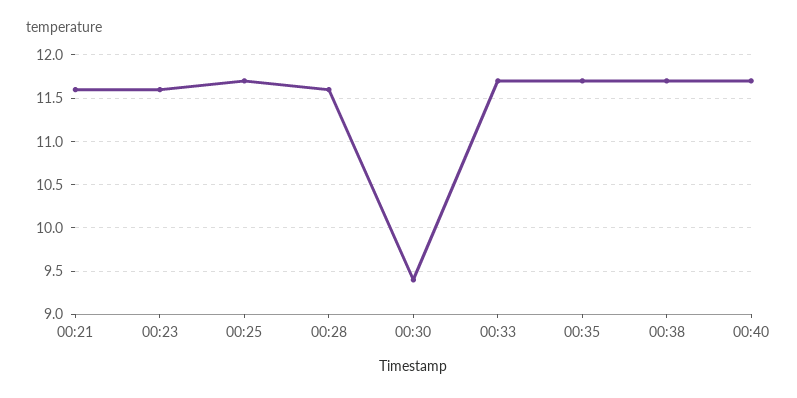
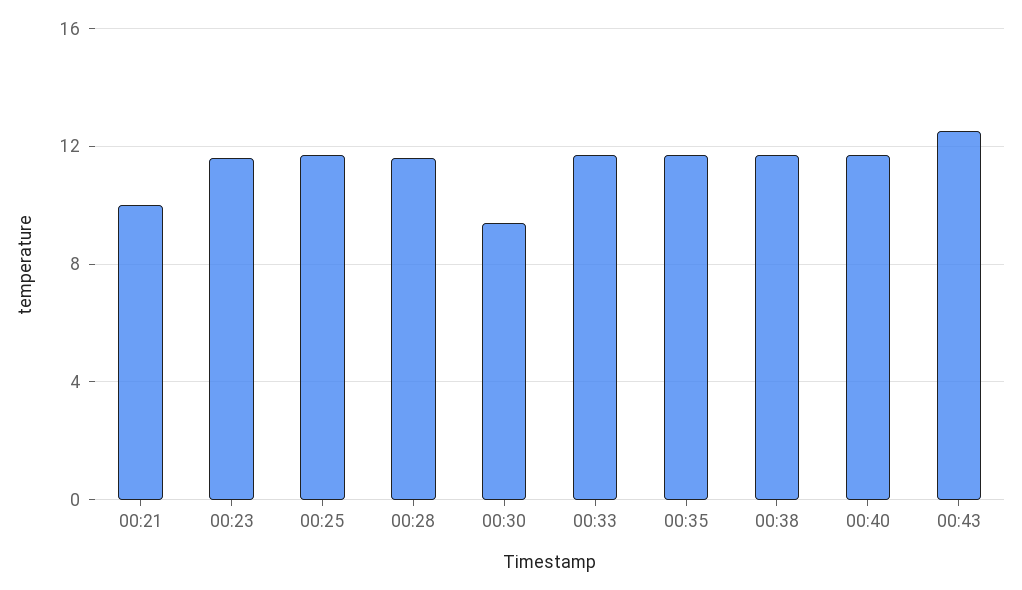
00:21: 11.6 -> 10
00:43: none -> 12.5

